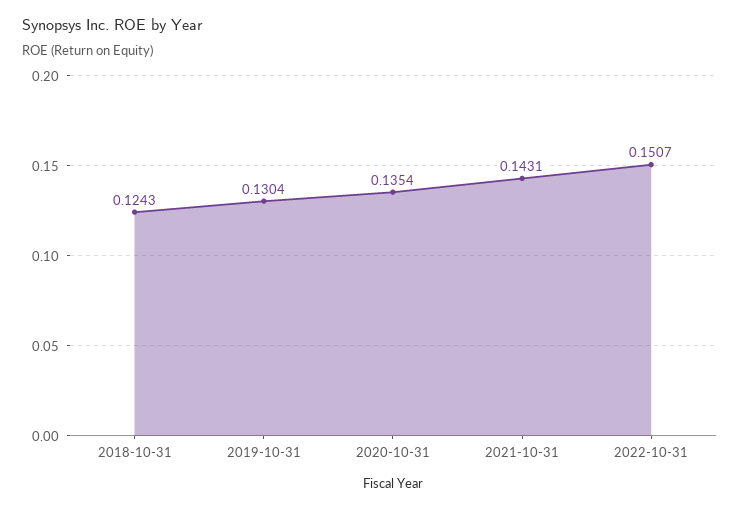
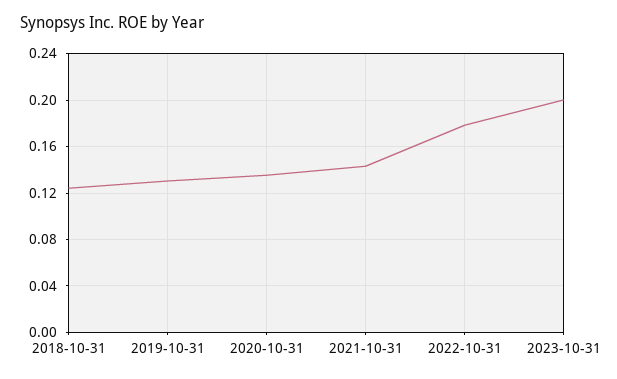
2022-10-31: 0.1507 -> 0.18
2023-10-31: none -> 0.2

